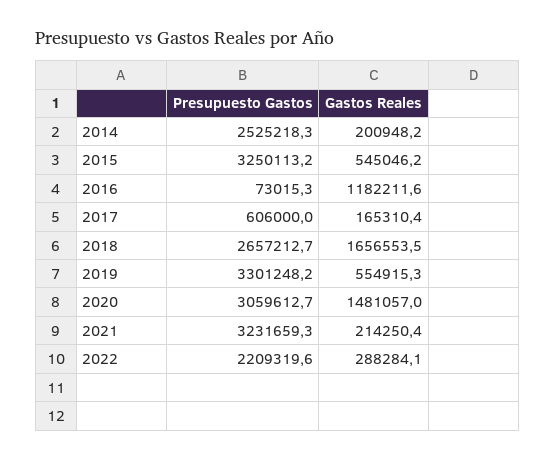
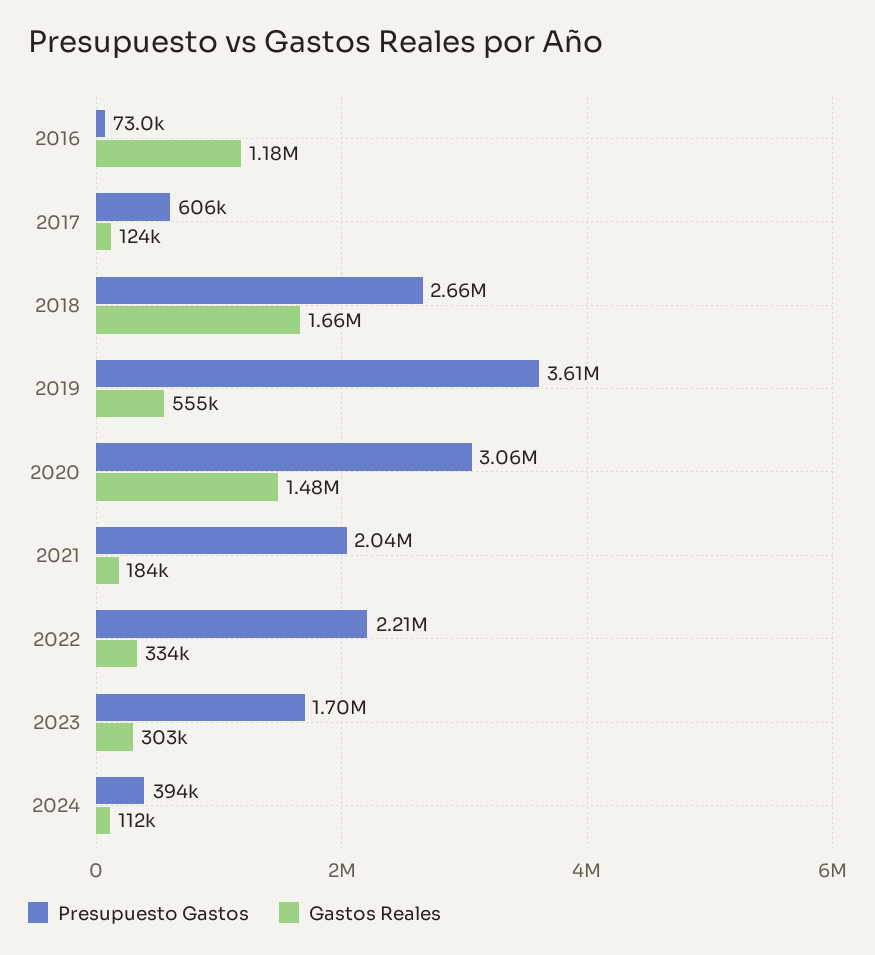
Presupuesto Gastos, 2014: 2525218.3 -> none
Gastos Reales, 2014: 200948.2 -> none
Presupuesto Gastos, 2015: 3250113.2 -> none
Gastos Reales, 2015: 545046.2 -> none
Gastos Reales, 2017: 165310.4 -> 124000
Presupuesto Gastos, 2019: 3301248.2 -> 3610000
Presupuesto Gastos, 2021: 3231659.3 -> 2040000
Gastos Reales, 2021: 214250.4 -> 184000
Gastos Reales, 2022: 288284.1 -> 334000
Presupuesto Gastos, 2023: none -> 1700000
Gastos Reales, 2023: none -> 303000
Presupuesto Gastos, 2024: none -> 394000
Gastos Reales, 2024: none -> 112000

